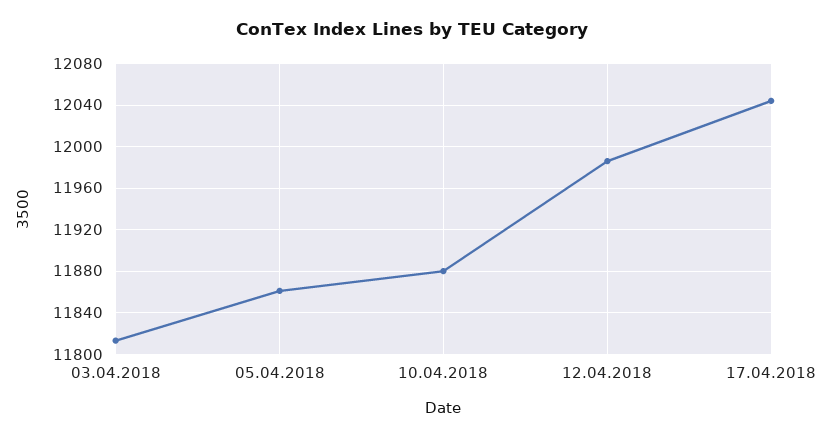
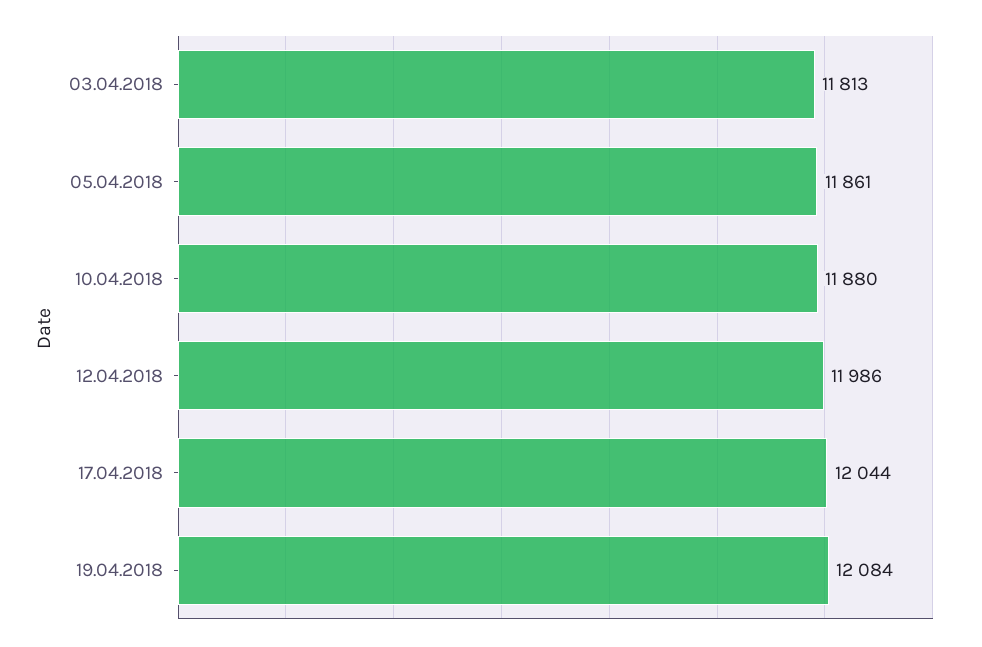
19.04.2018: none -> 12084

